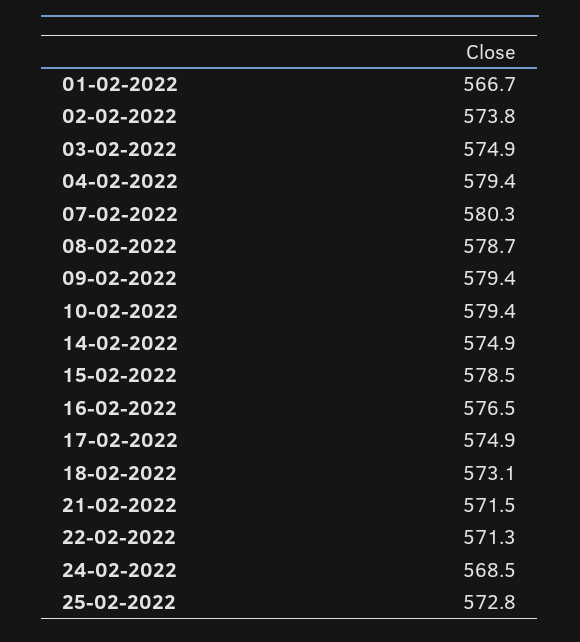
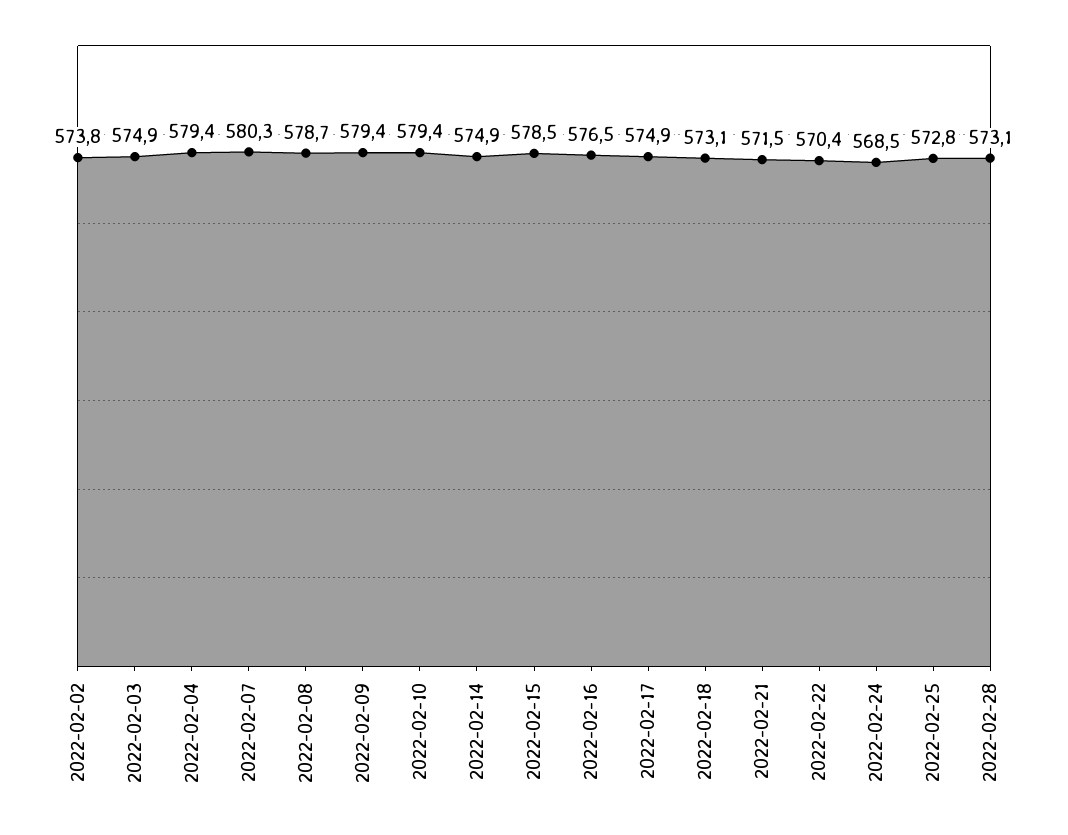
01-02-2022: 566.7 -> none
22-02-2022: 571.3 -> 570.4
2022-02-28: none -> 573.1

